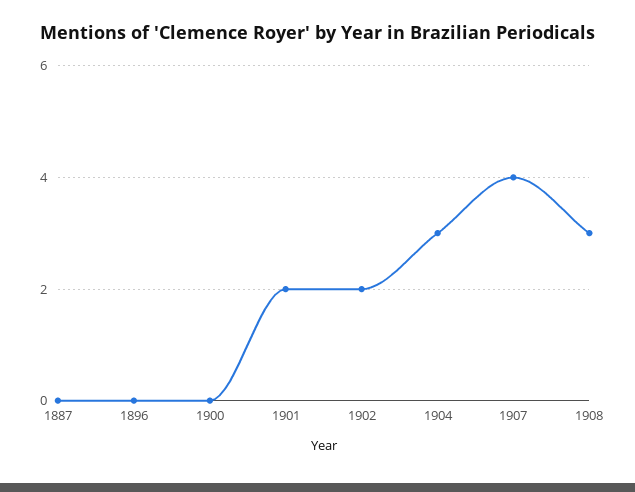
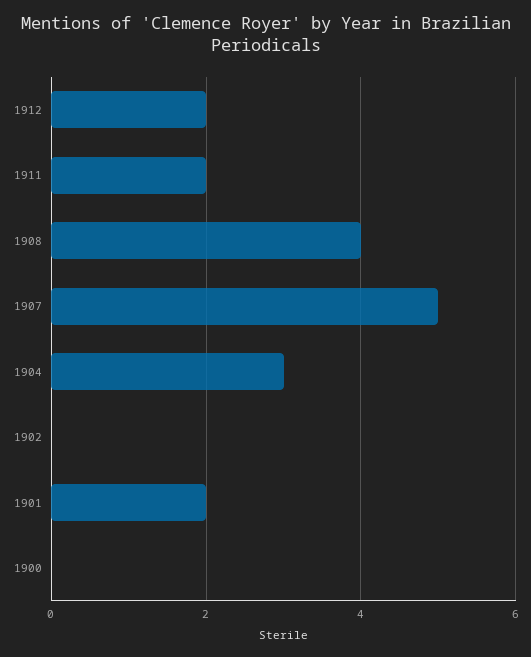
1887: 0 -> none
1896: 0 -> none
1902: 2 -> 0
1907: 4 -> 5
1908: 3 -> 4
1912: none -> 2
1911: none -> 2

